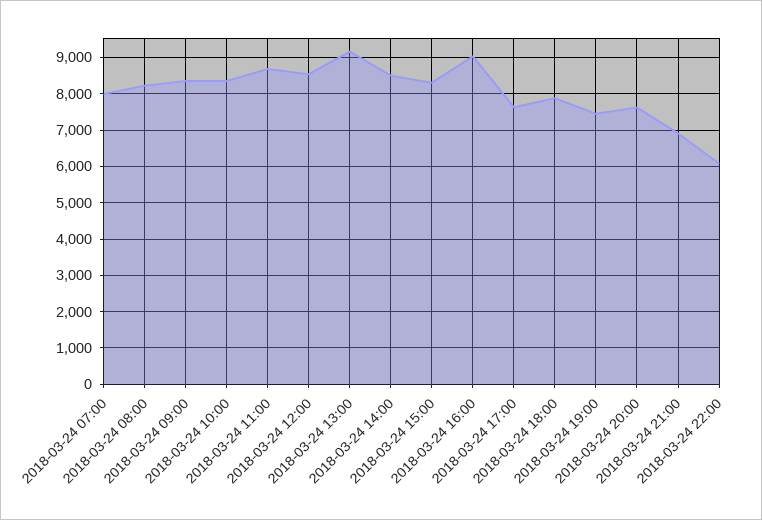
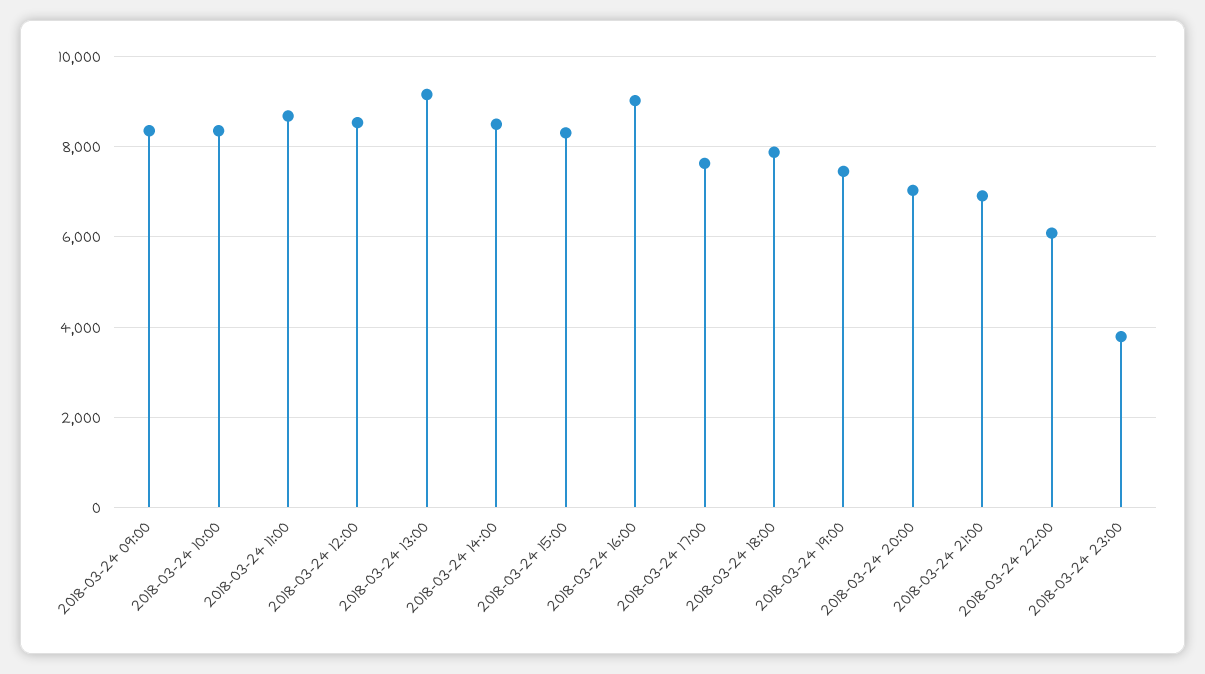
2018-03-24 07:00: 8000 -> none
2018-03-24 08:00: 8200 -> none
2018-03-24 20:00: 7600 -> 7000
2018-03-24 23:00: none -> 3800

